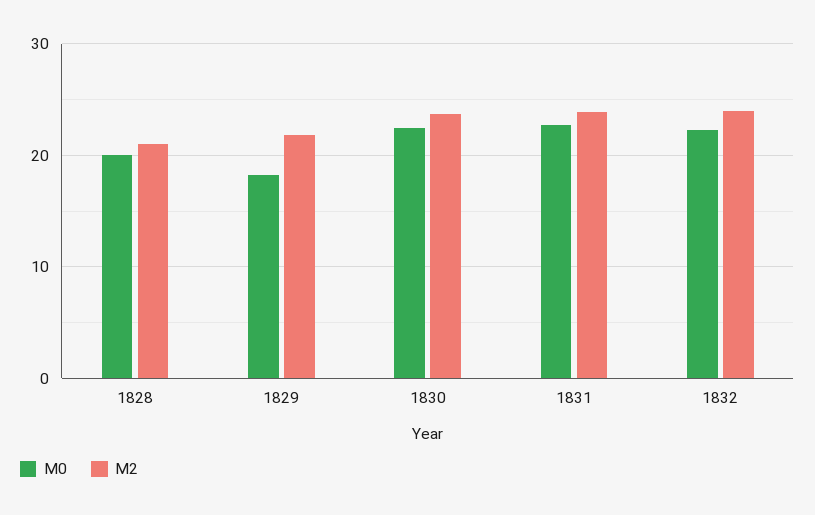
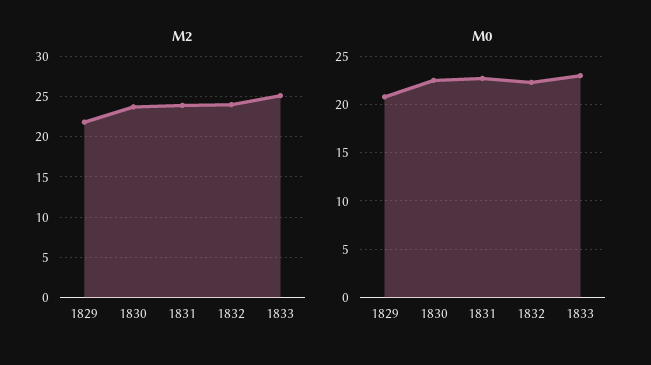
M0, 1828: 20 -> none
M2, 1828: 21 -> none
M0, 1829: 18 -> 21
M2, 1833: none -> 25
M0, 1833: none -> 23

